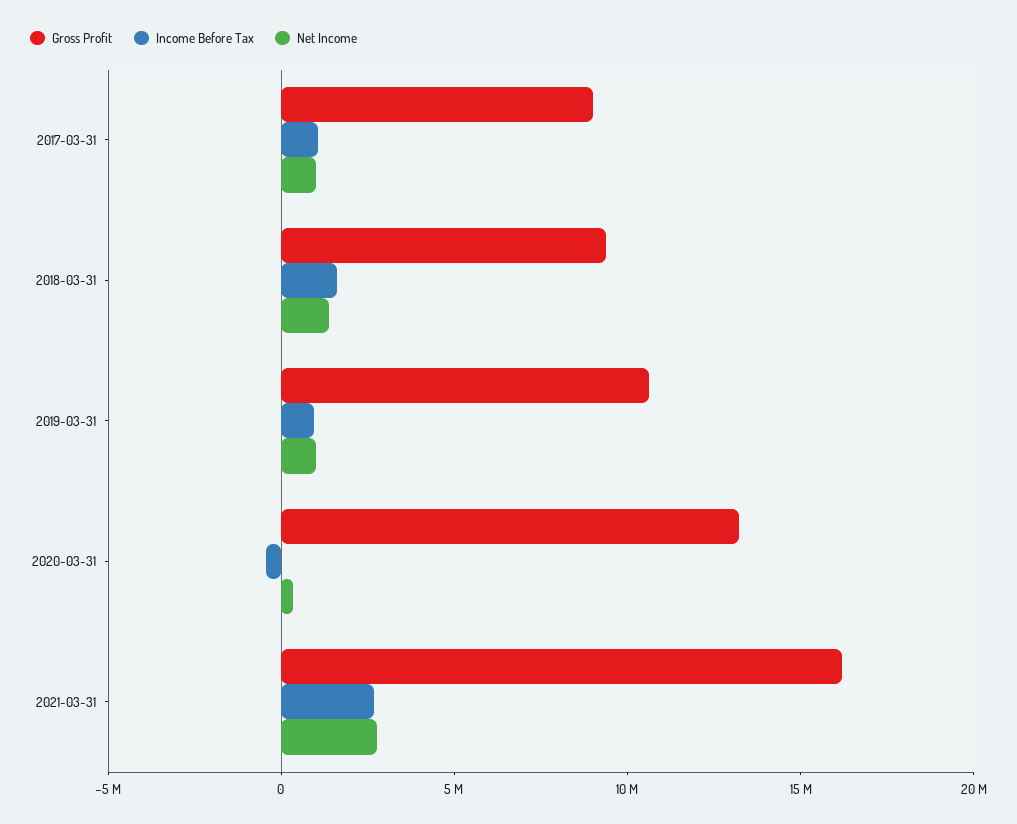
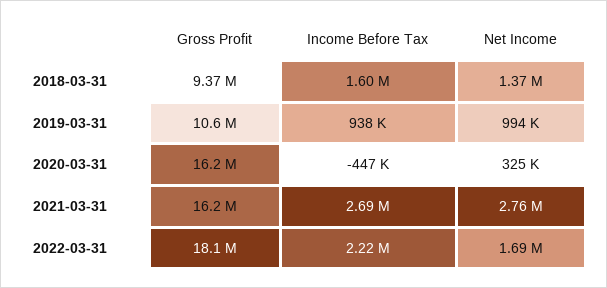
Gross Profit, 2017-03-31: 9000000 -> none
Income Before Tax, 2017-03-31: 1000000 -> none
Net Income, 2017-03-31: 1000000 -> none
Gross Profit, 2020-03-31: 13000000 -> 16200000
Gross Profit, 2022-03-31: none -> 18100000
Income Before Tax, 2022-03-31: none -> 2220000
Net Income, 2022-03-31: none -> 1690000

